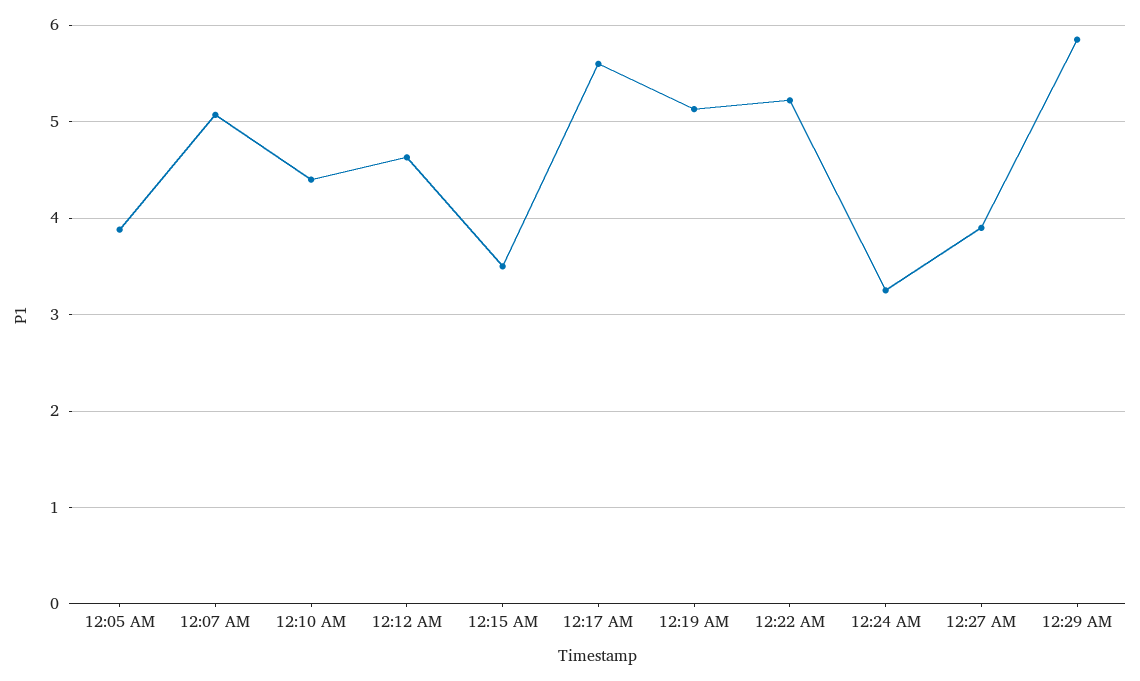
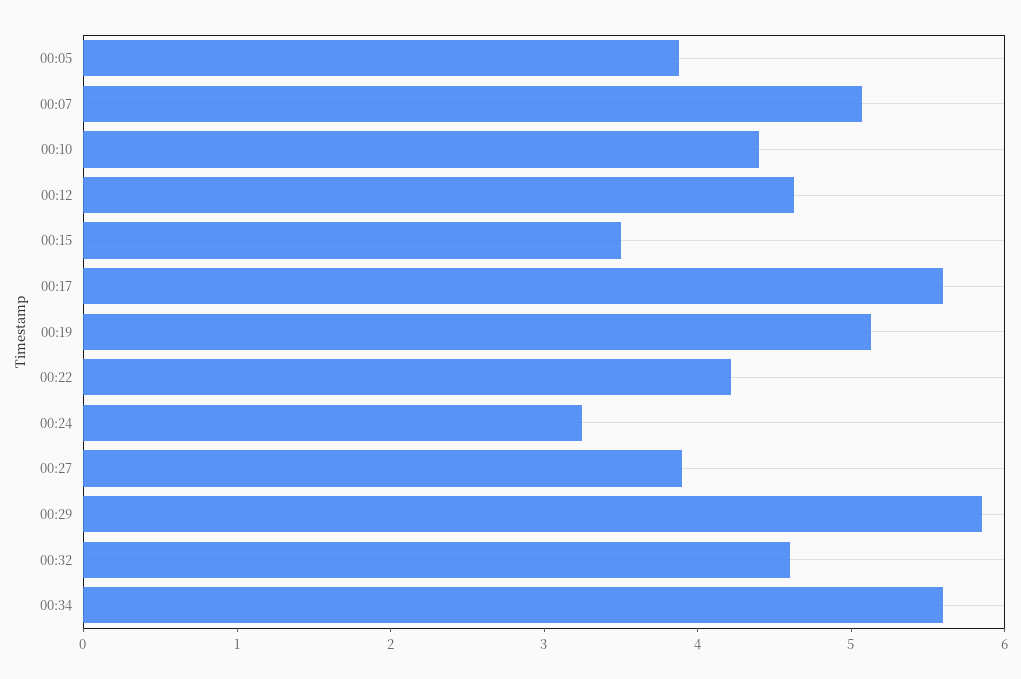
12:22 AM: 5.2 -> 4.2
00:32: none -> 4.6
00:34: none -> 5.6

